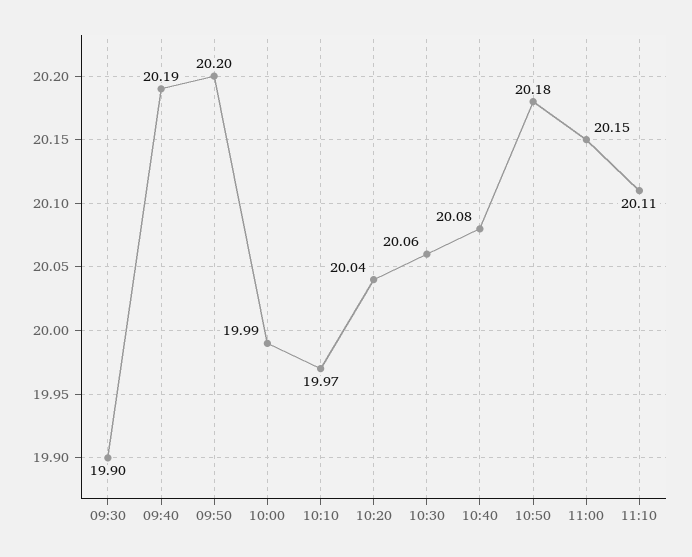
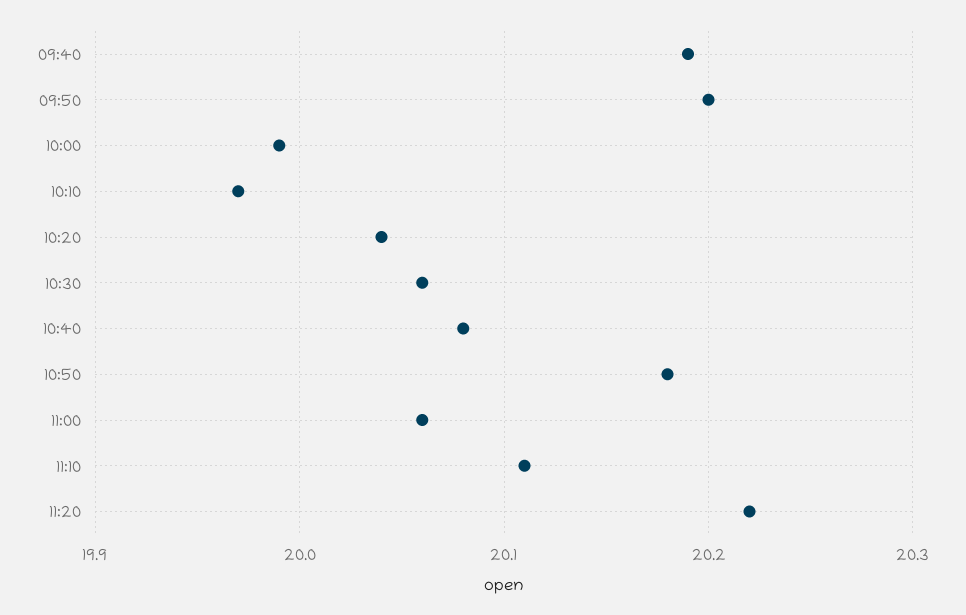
09:30: 19.9 -> none
11:00: 20.15 -> 20.06
11:20: none -> 20.22

